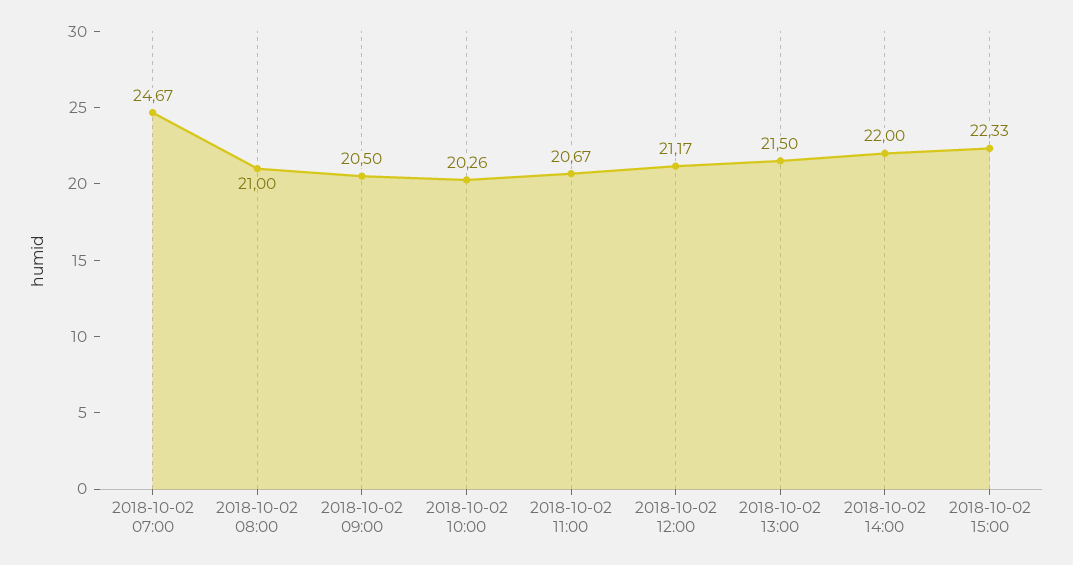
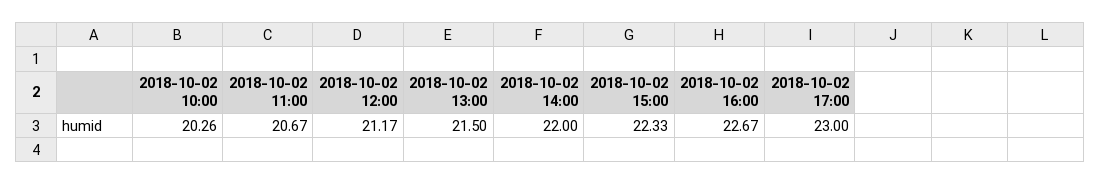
2018-10-02 07:00: 24.67 -> none
2018-10-02 08:00: 21 -> none
2018-10-02 09:00: 20.5 -> none
2018-10-02 16:00: none -> 22.67
2018-10-02 17:00: none -> 23

